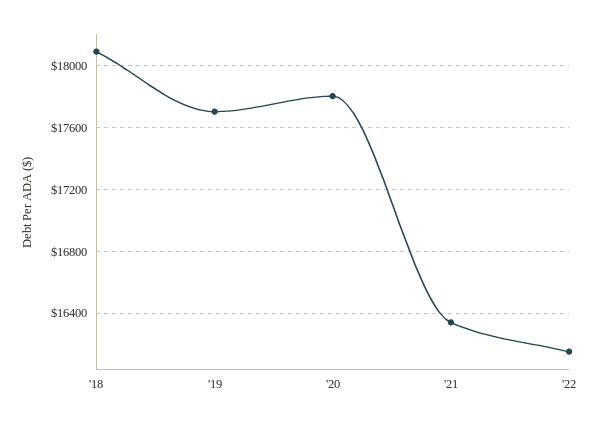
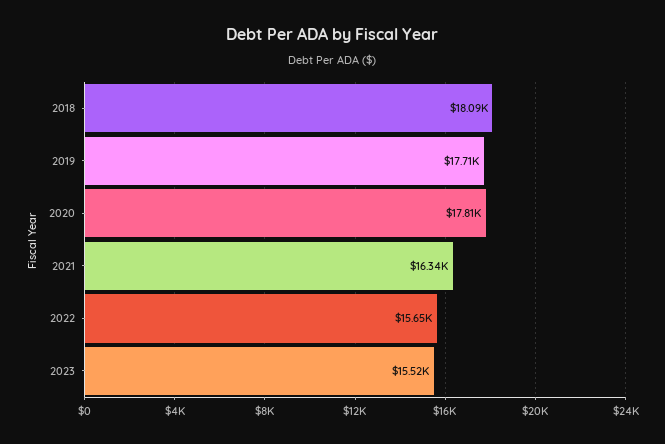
'22: 16150 -> 15650
2023: none -> 15520

